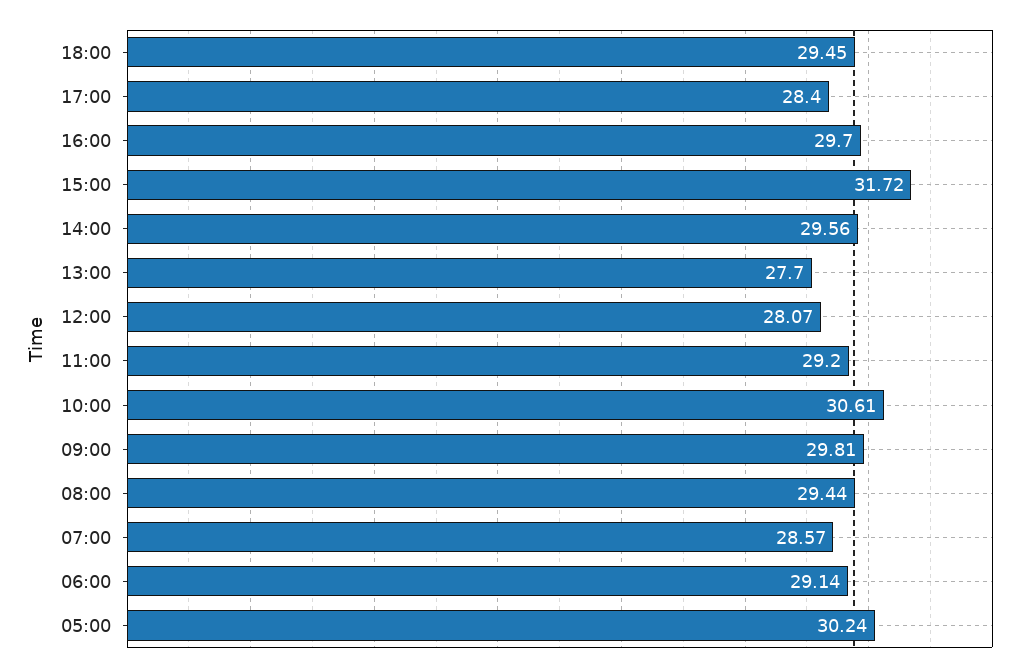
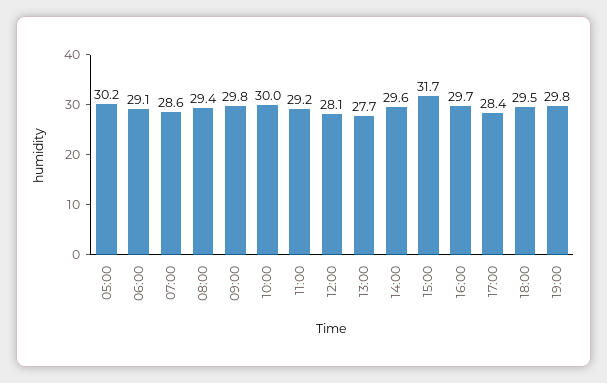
10:00: 30.61 -> 30
19:00: none -> 29.8

